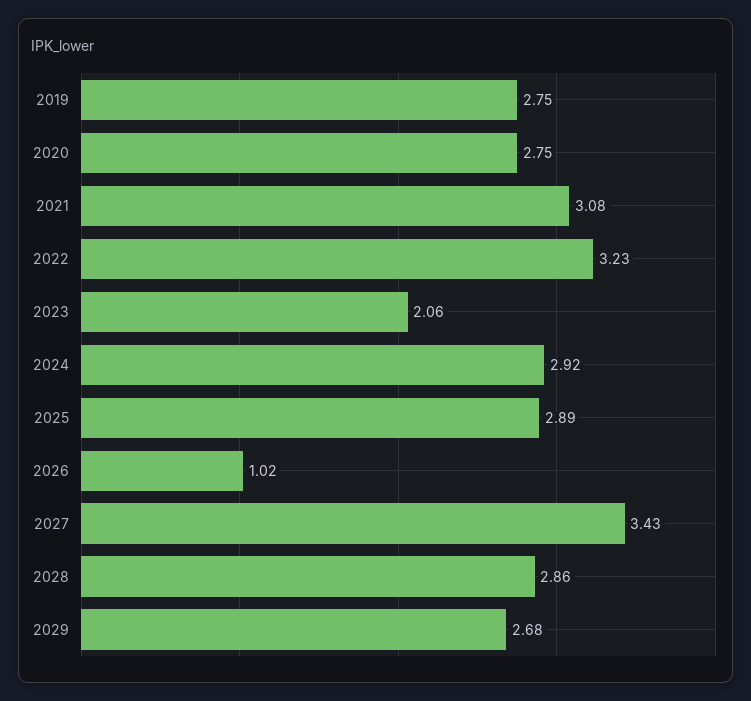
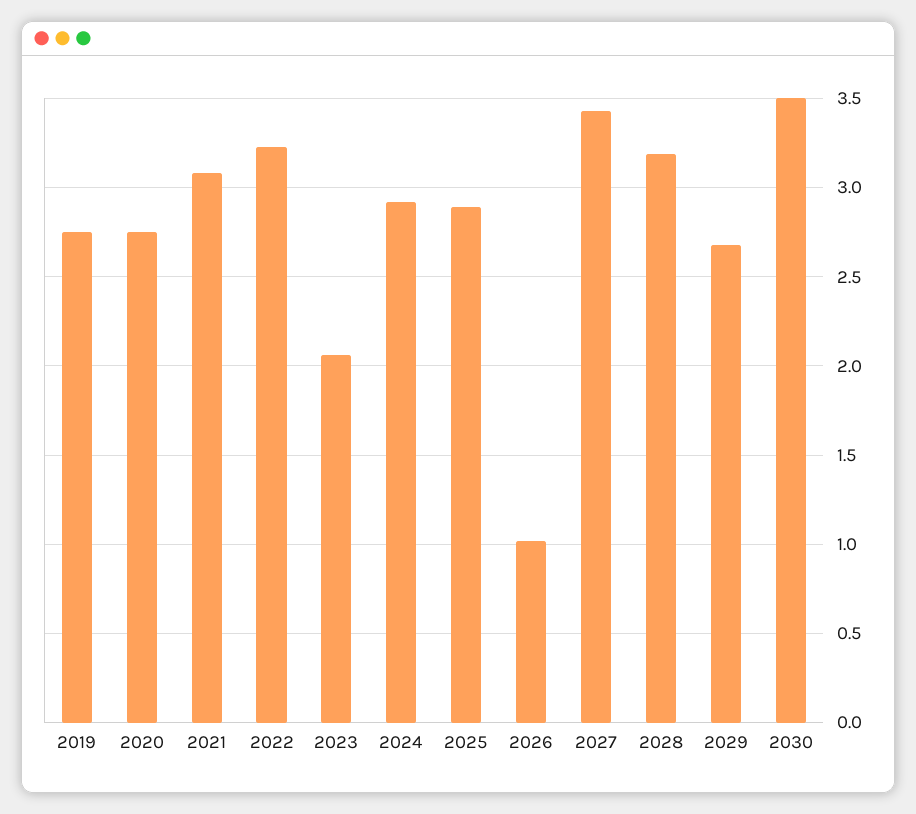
2028: 2.86 -> 3.2
2030: none -> 3.5

